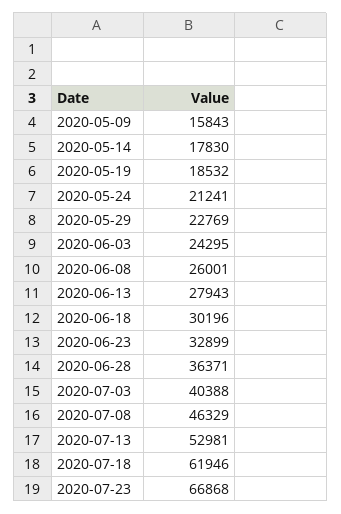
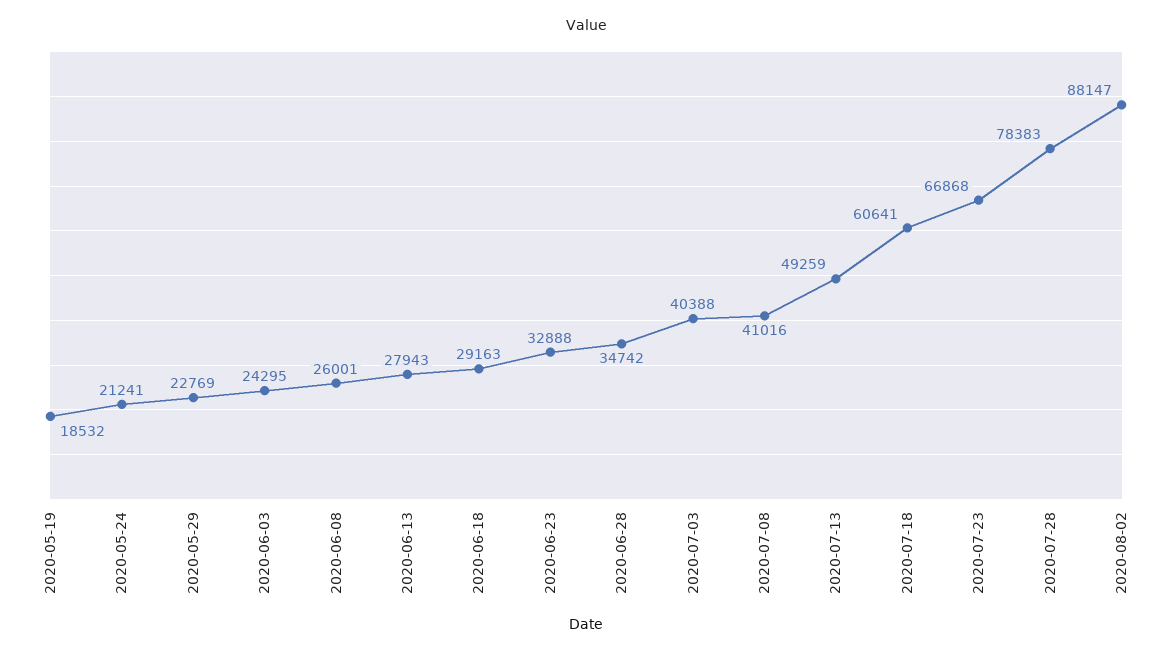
2020-05-09: 15843 -> none
2020-05-14: 17830 -> none
2020-06-18: 30196 -> 29163
2020-06-23: 32899 -> 32888
2020-06-28: 36371 -> 34742
2020-07-08: 46329 -> 41016
2020-07-13: 52981 -> 49259
2020-07-18: 61946 -> 60641
2020-07-28: none -> 78383
2020-08-02: none -> 88147

